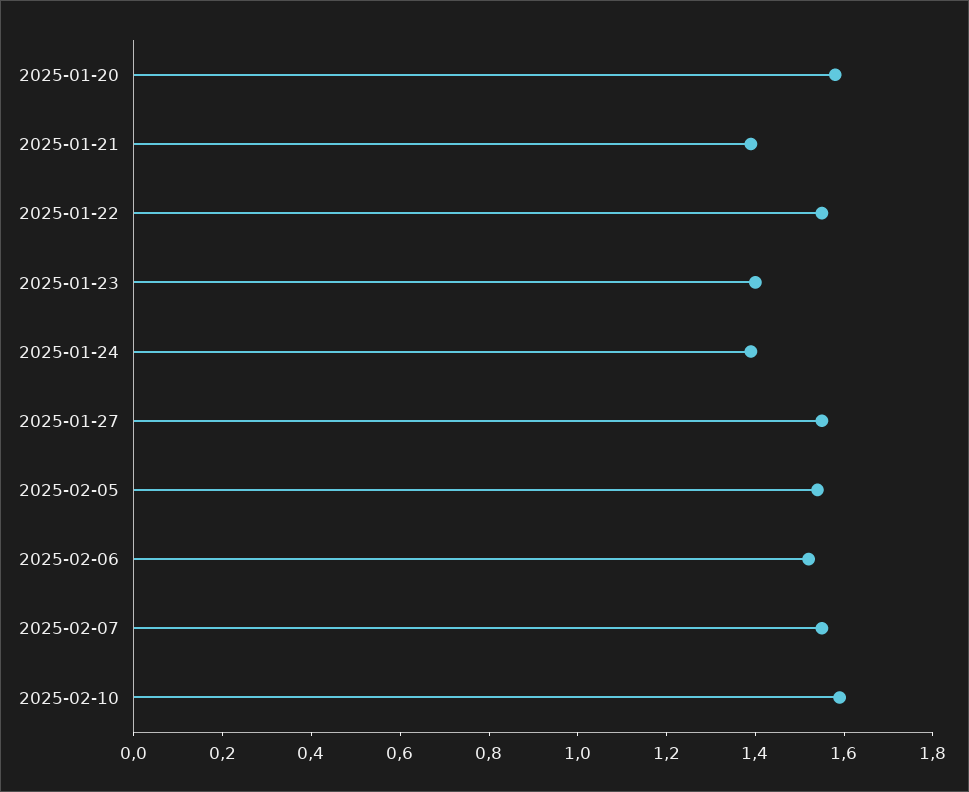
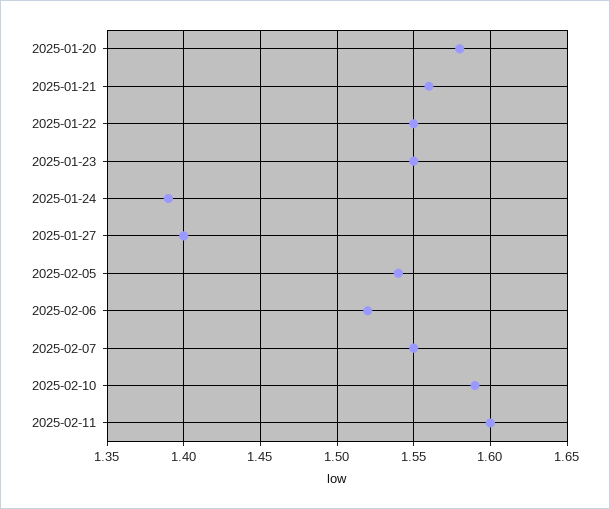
2025-01-21: 1.4 -> 1.56
2025-01-23: 1.4 -> 1.55
2025-01-27: 1.55 -> 1.4
2025-02-11: none -> 1.6

